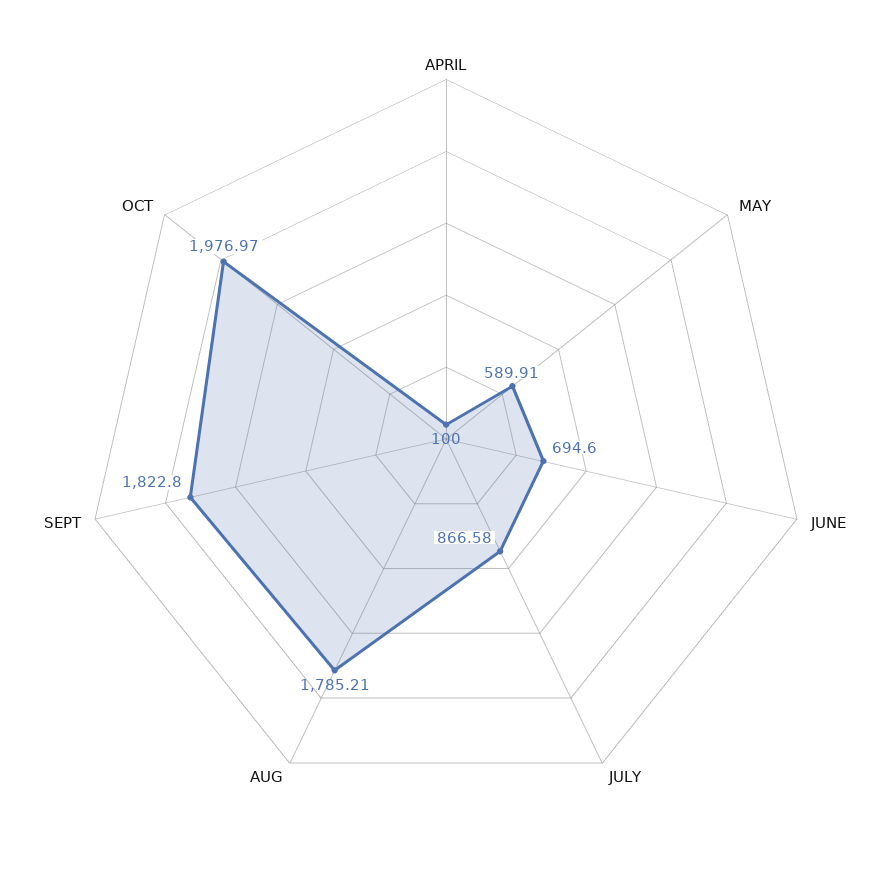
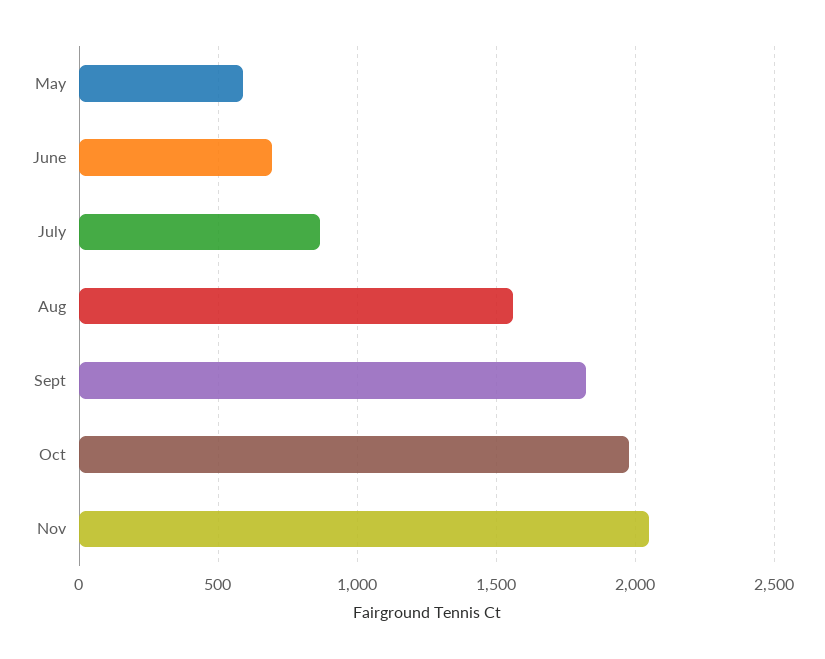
APRIL: 100 -> none
AUG: 1785.21 -> 1550
Nov: none -> 2050

